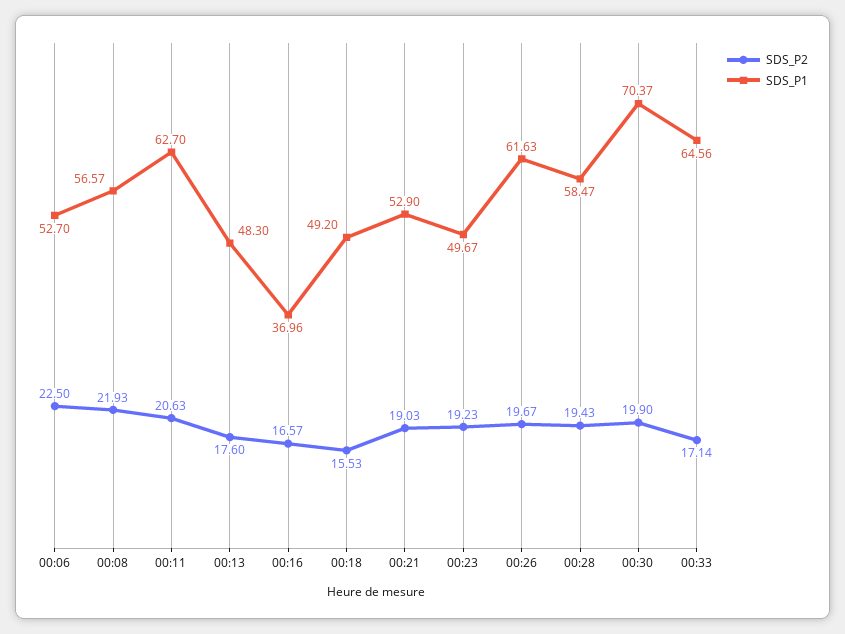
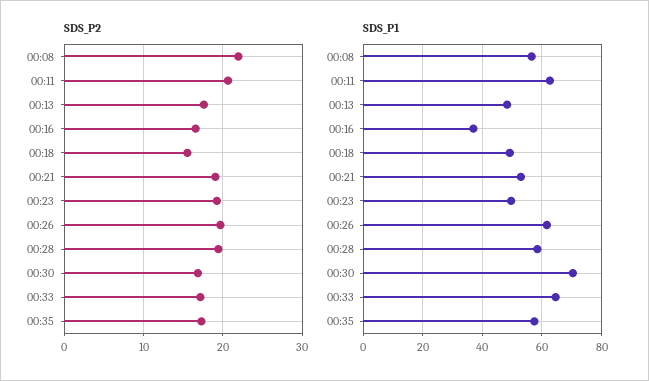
SDS_P2, 00:06: 22.5 -> none
SDS_P1, 00:06: 52.7 -> none
SDS_P2, 00:30: 19.9 -> 17
SDS_P2, 00:35: none -> 17
SDS_P1, 00:35: none -> 57.5

